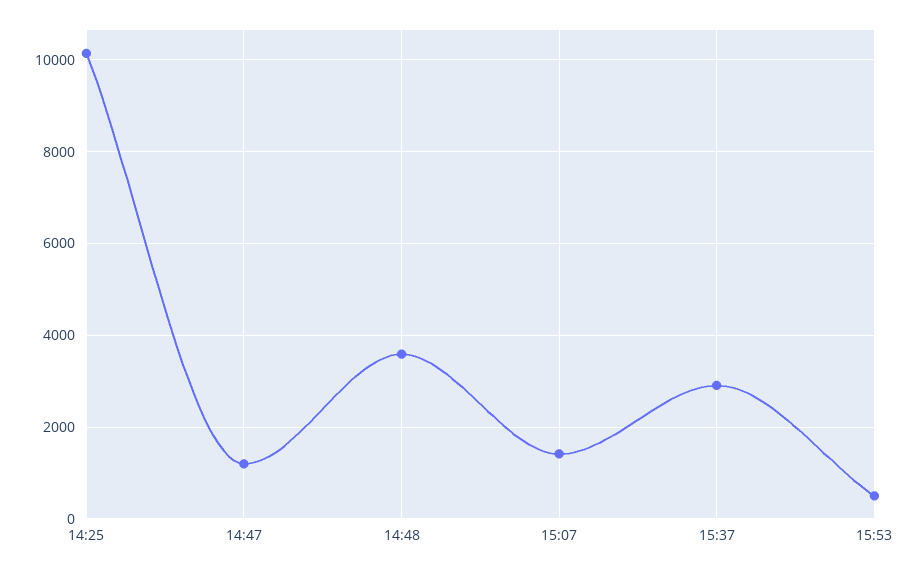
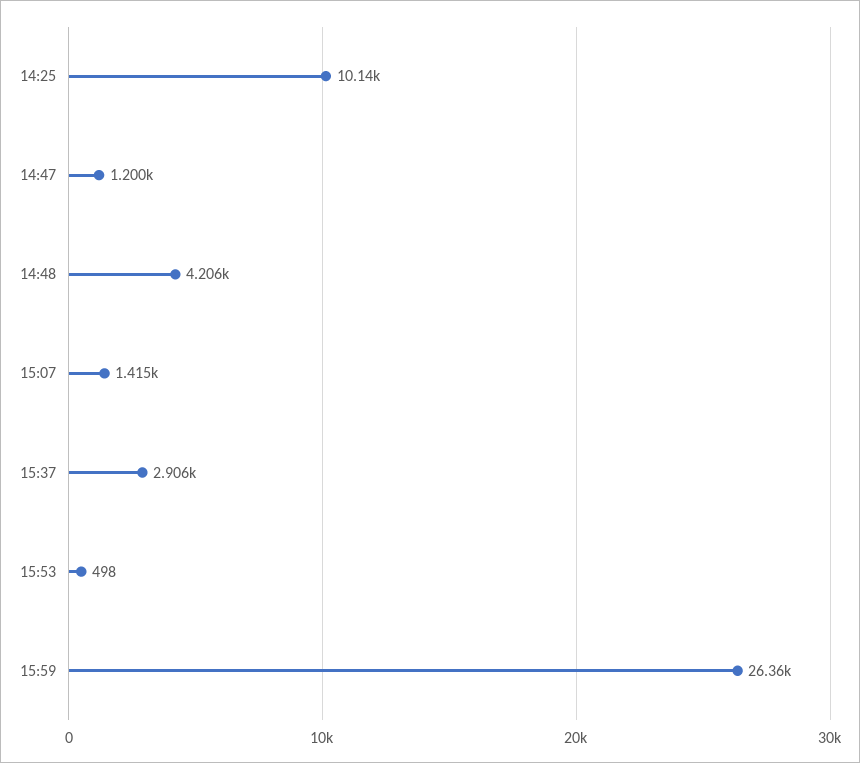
14:48: 3600 -> 4206
15:59: none -> 26360

